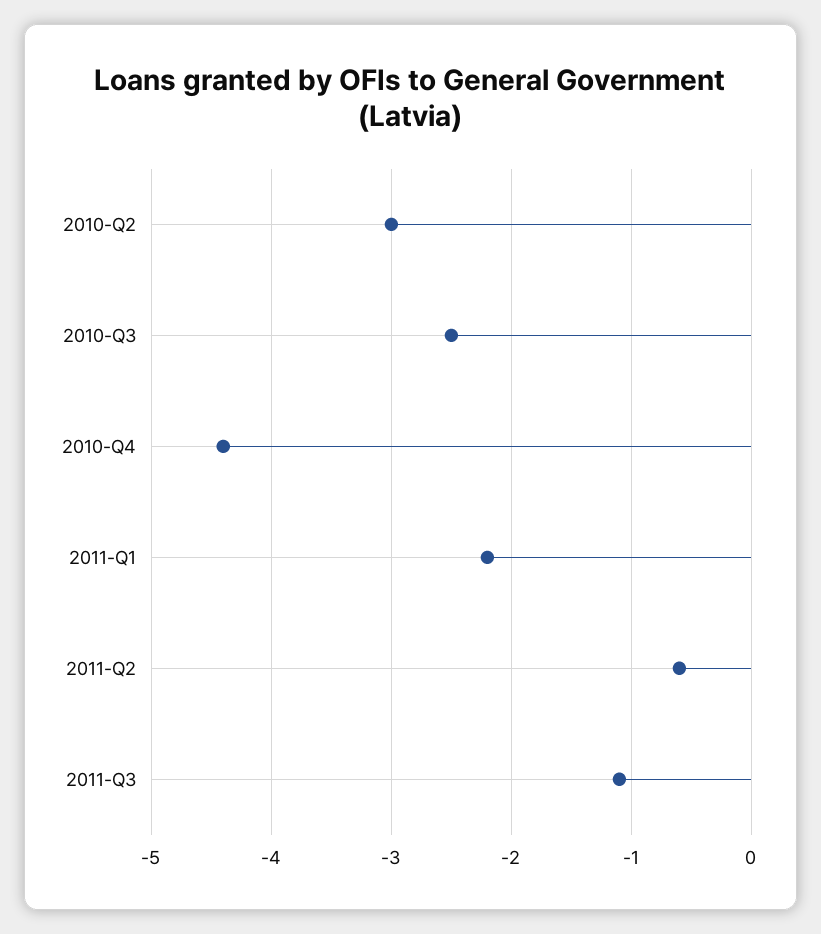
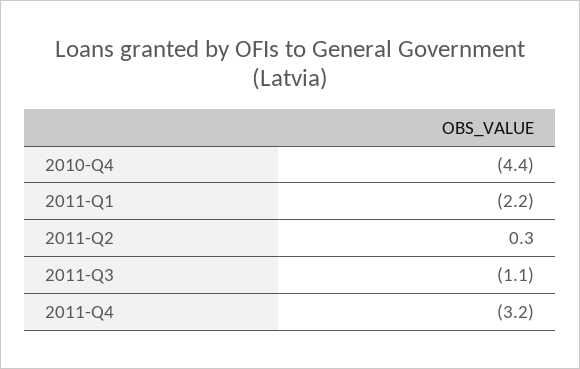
2010-Q2: -3 -> none
2010-Q3: -2.5 -> none
2011-Q2: -0.6 -> 0.3
2011-Q4: none -> -3.2

